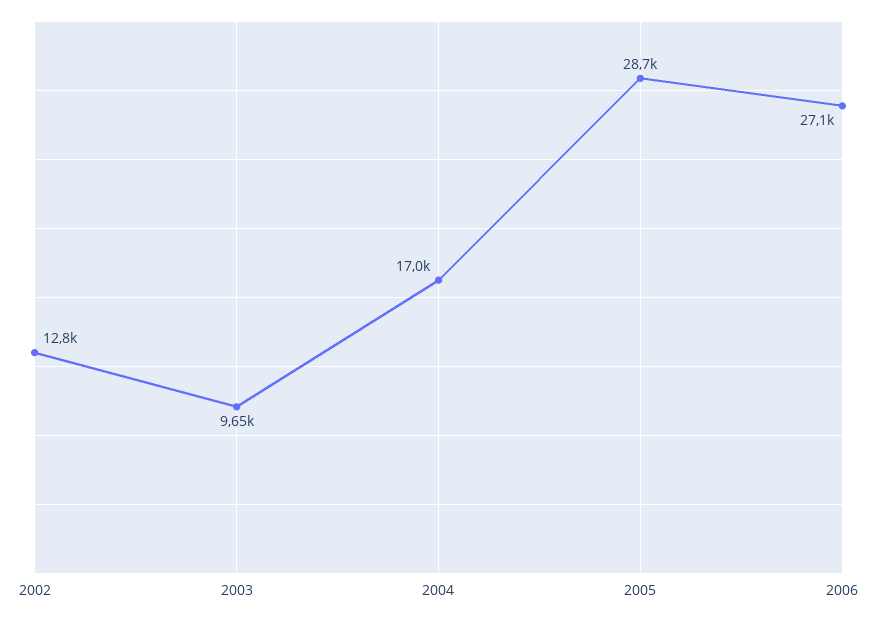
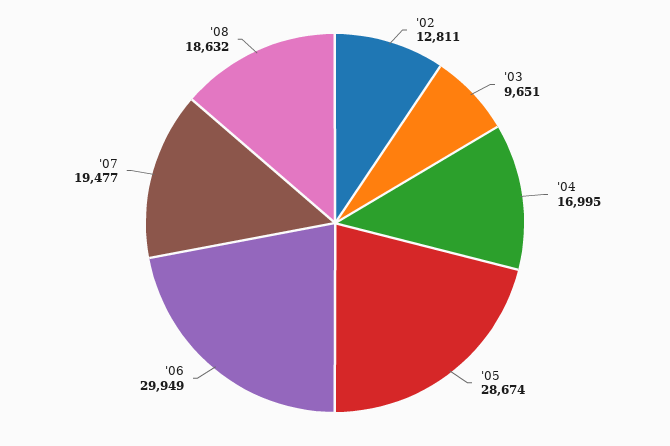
2006: 27100 -> 29949
'07: none -> 19477
'08: none -> 18632

